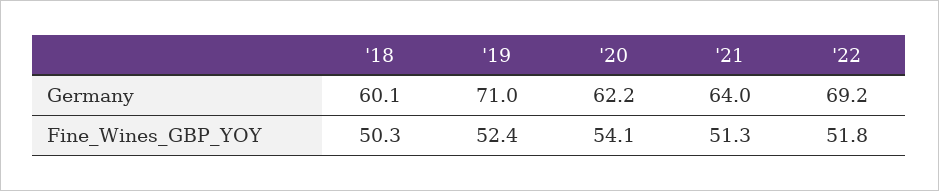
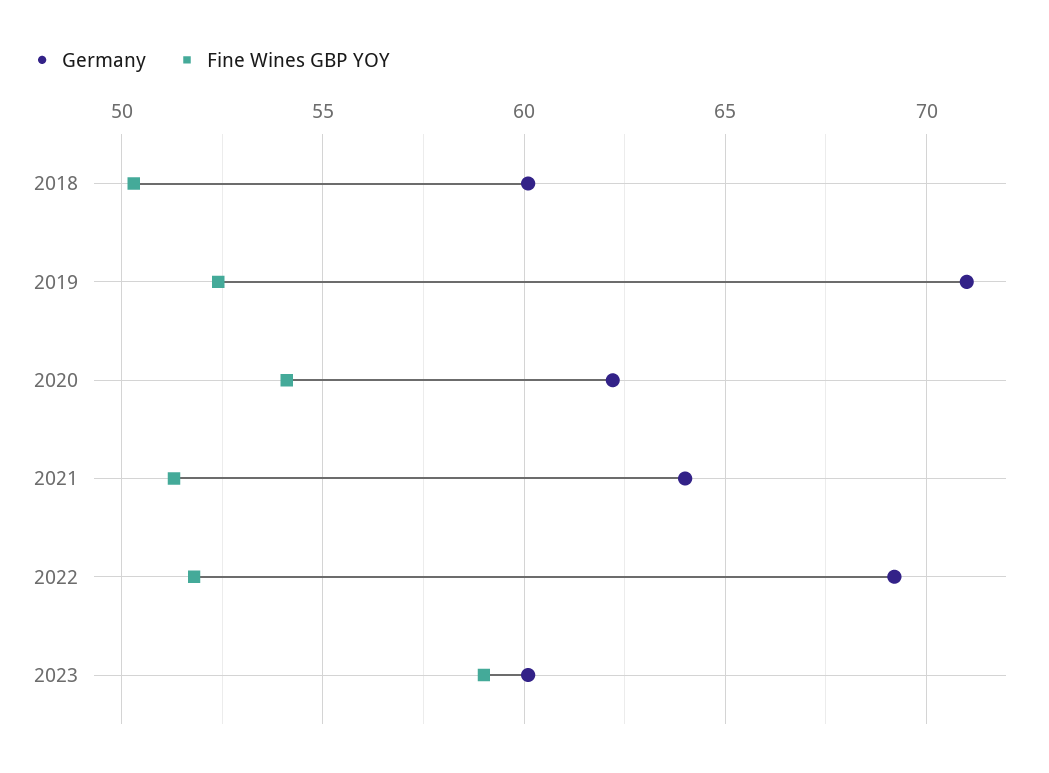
Germany, 2023: none -> 60
Fine_Wines_GBP_YOY, 2023: none -> 59

